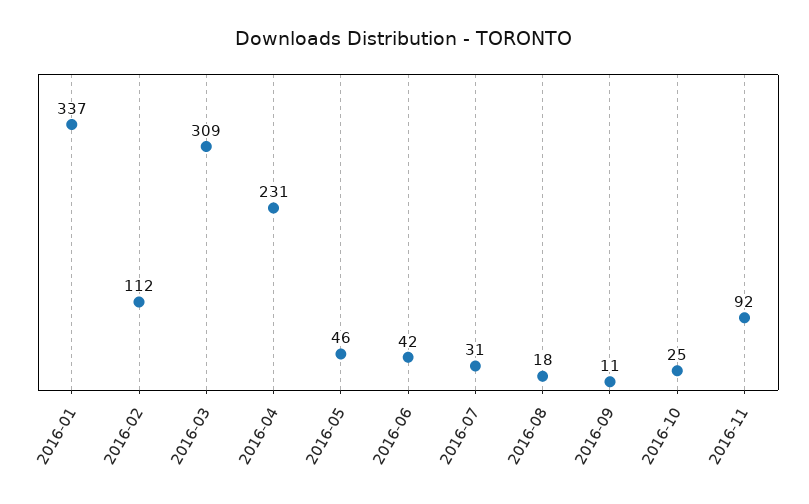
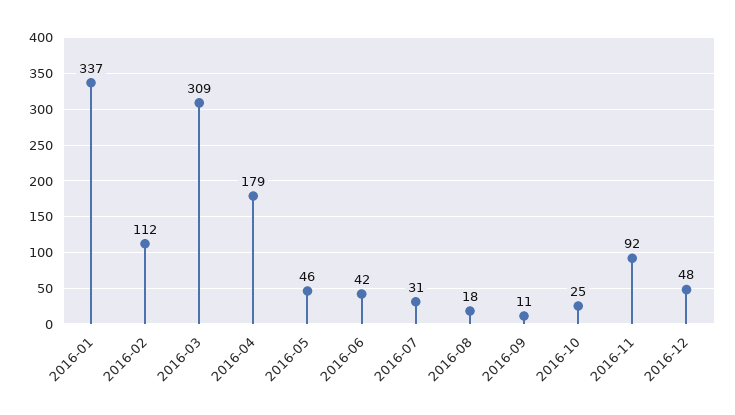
2016-04: 231 -> 179
2016-12: none -> 48

